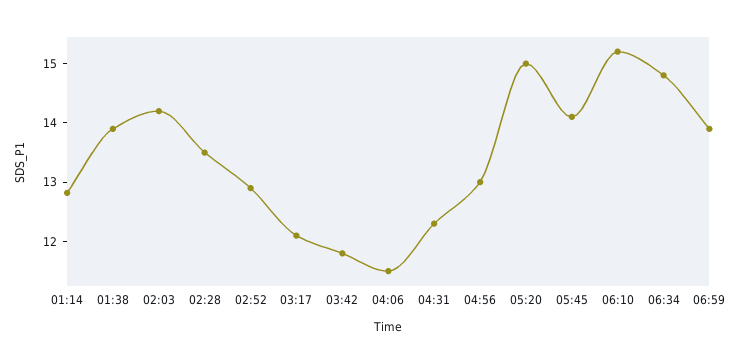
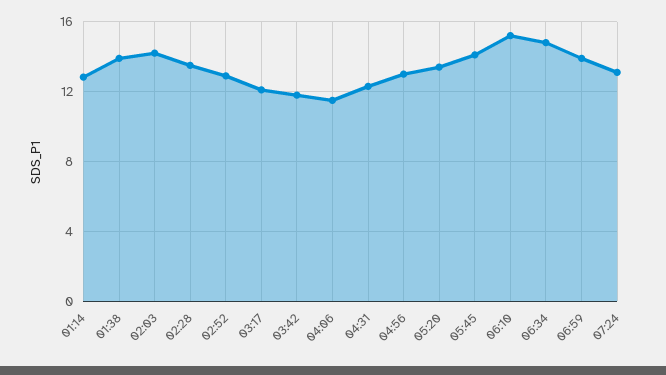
05:20: 15 -> 13.5
07:24: none -> 13

